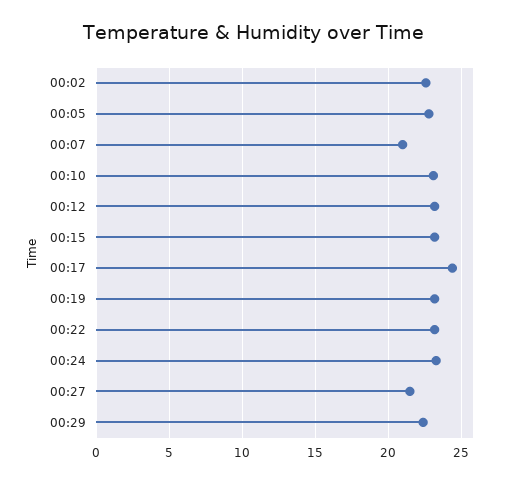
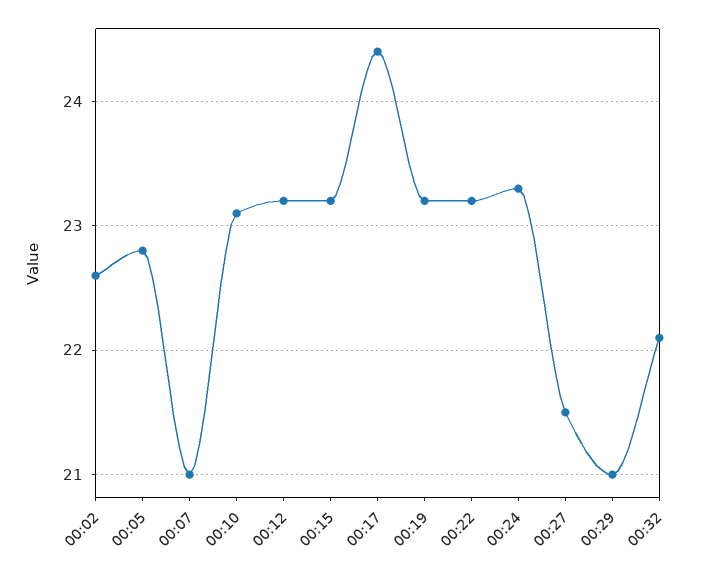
00:29: 22.5 -> 21
00:32: none -> 22.1

